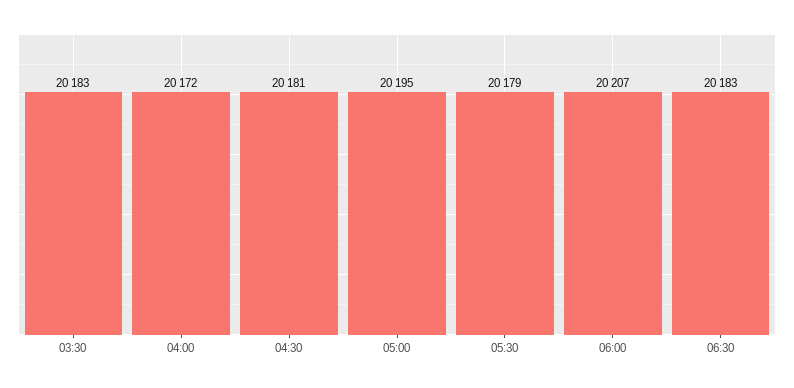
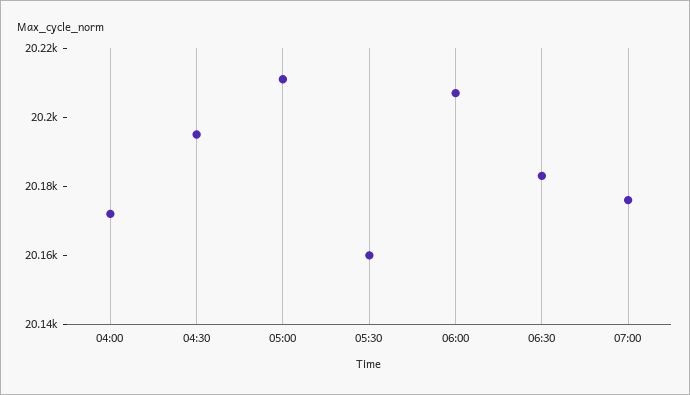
03:30: 20183 -> none
04:30: 20181 -> 20195
05:00: 20195 -> 20210
05:30: 20179 -> 20160
07:00: none -> 20175

